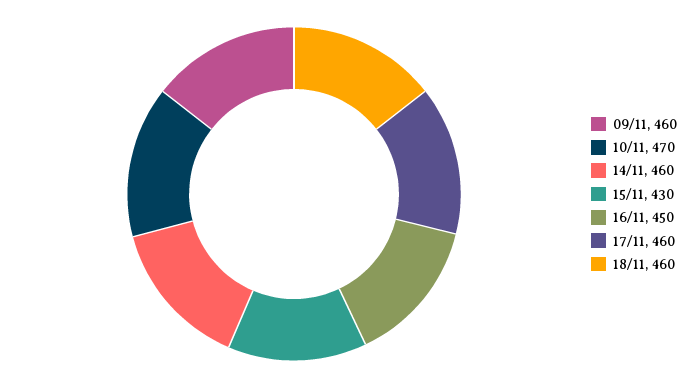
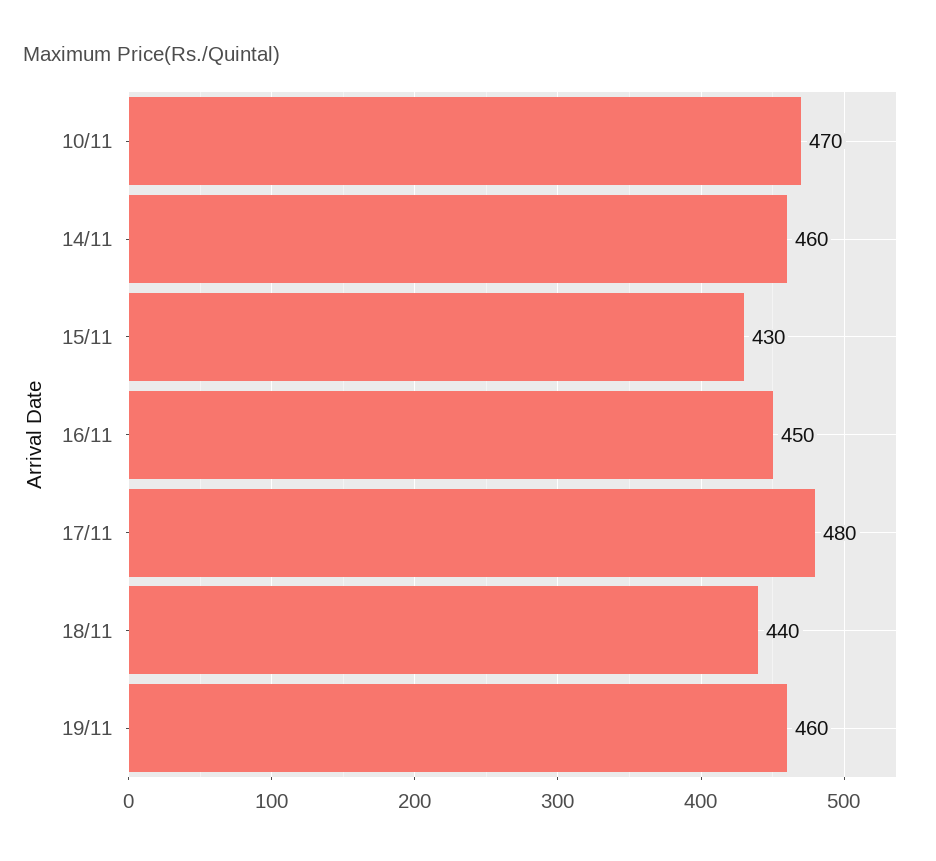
09/11: 460 -> none
17/11: 460 -> 480
18/11: 460 -> 440
19/11: none -> 460

